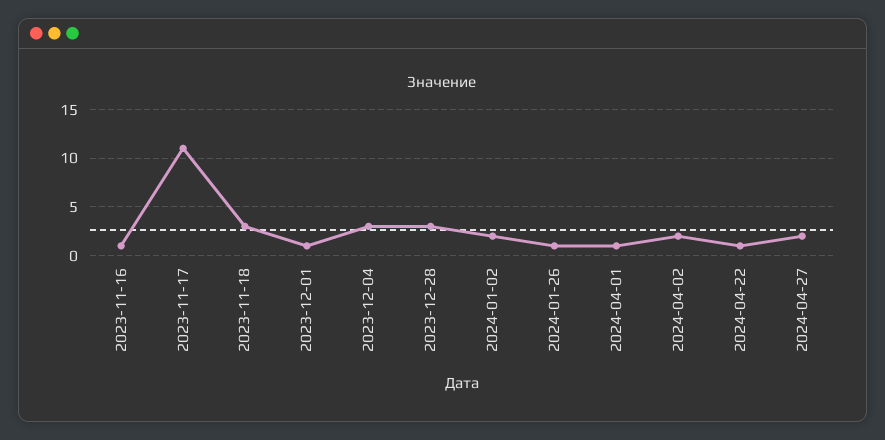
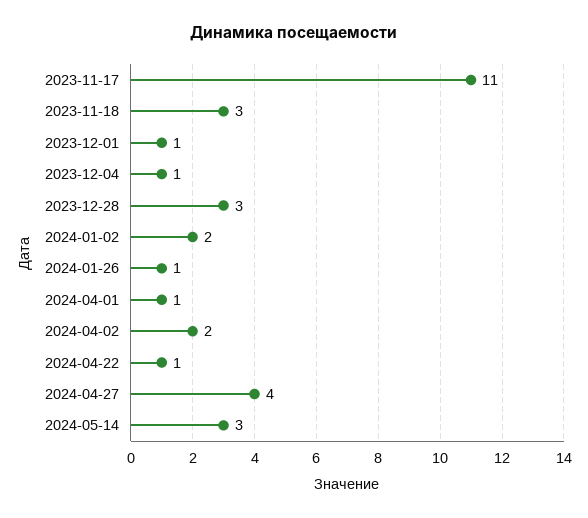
2023-11-16: 1 -> none
2023-12-04: 3 -> 1
2024-04-27: 2 -> 4
2024-05-14: none -> 3

